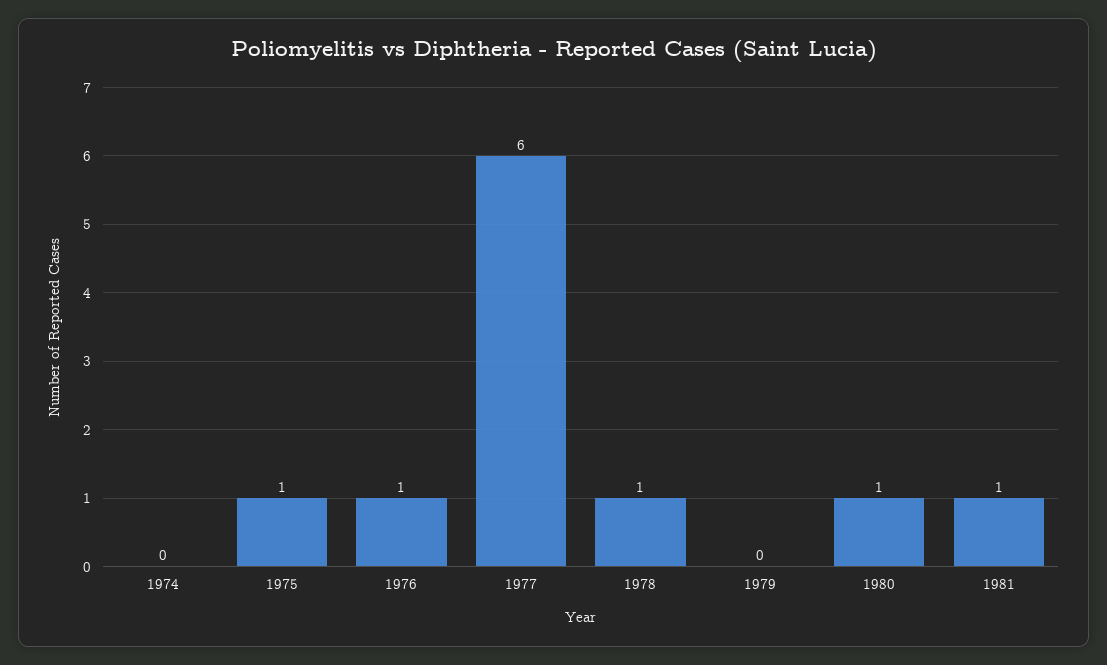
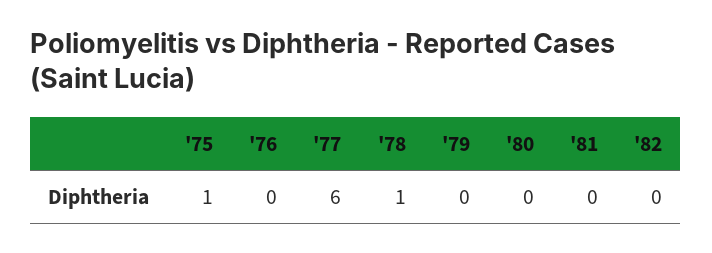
1974: 0 -> none
1976: 1 -> 0
1980: 1 -> 0
1981: 1 -> 0
'82: none -> 0

